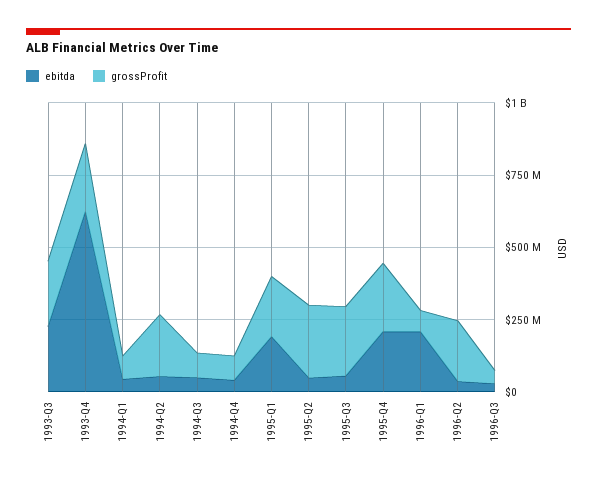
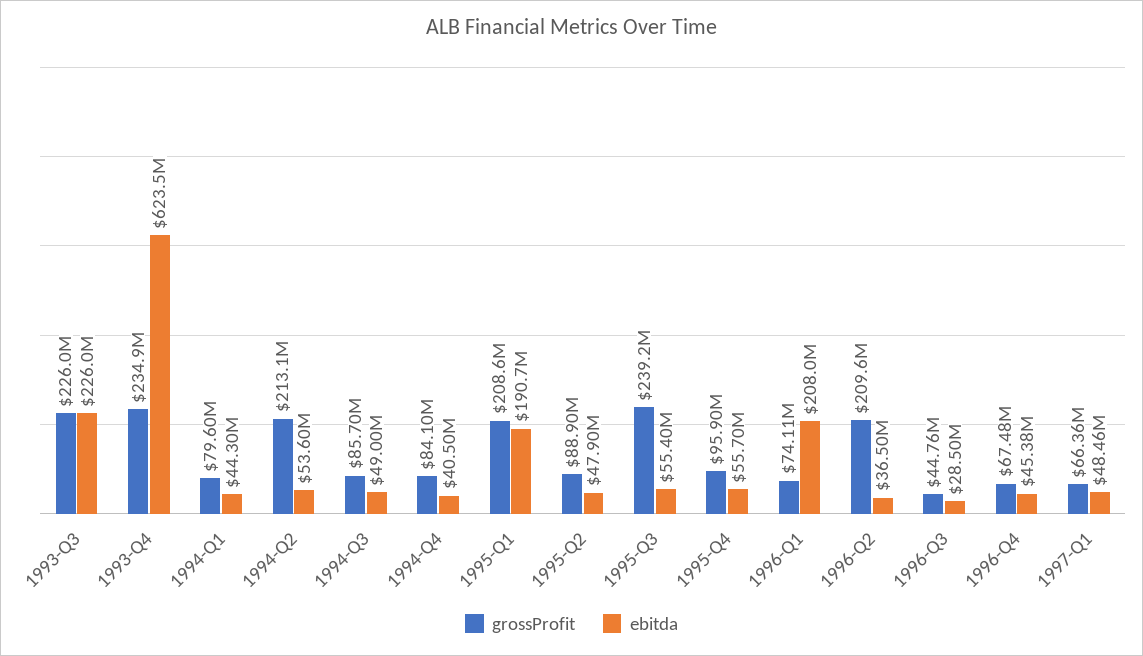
grossProfit, 1995-Q2: 250000000 -> 88900000
ebitda, 1995-Q4: 200000000 -> 55700000
grossProfit, 1995-Q4: 250000000 -> 95900000
grossProfit, 1996-Q4: none -> 67480000
ebitda, 1996-Q4: none -> 45380000
grossProfit, 1997-Q1: none -> 66360000
ebitda, 1997-Q1: none -> 48460000

